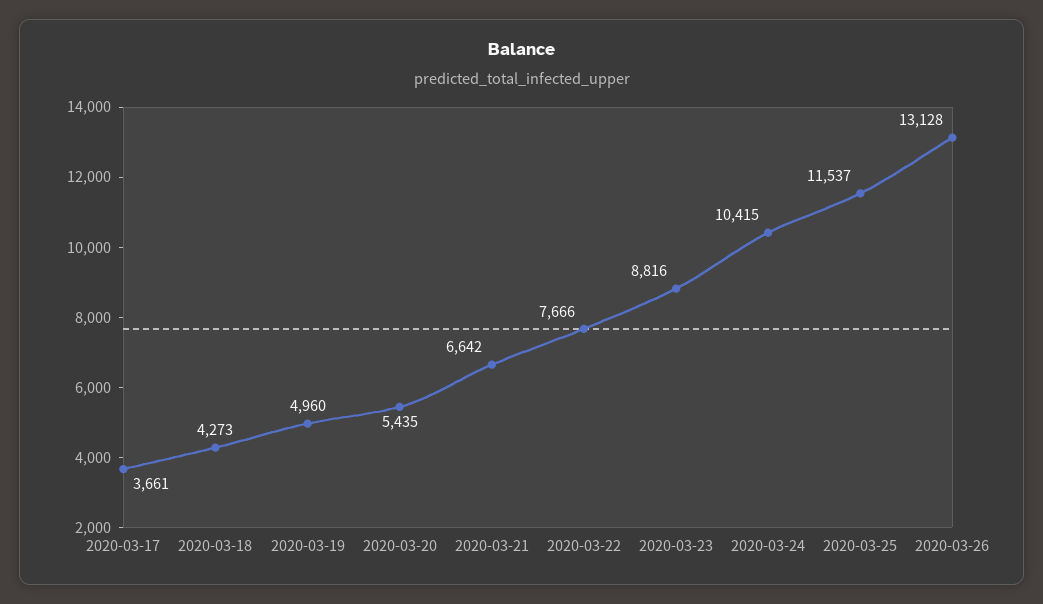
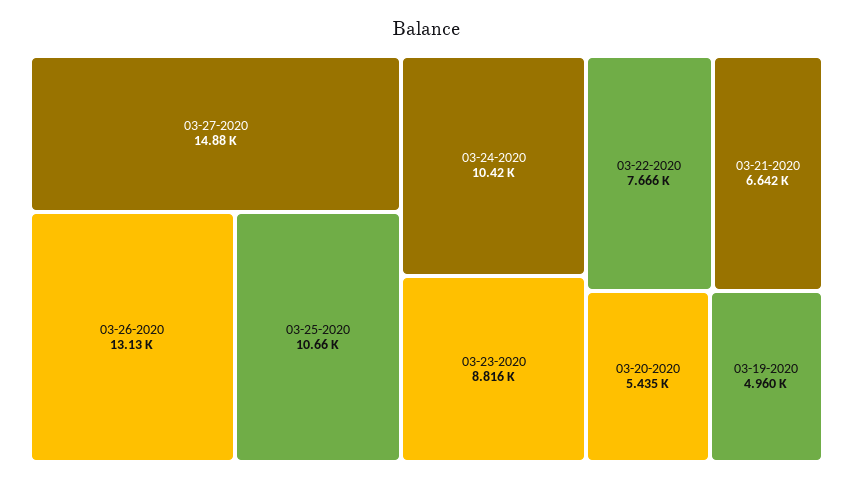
2020-03-17: 3661 -> none
2020-03-18: 4273 -> none
2020-03-25: 11537 -> 10660
03-27-2020: none -> 14880

